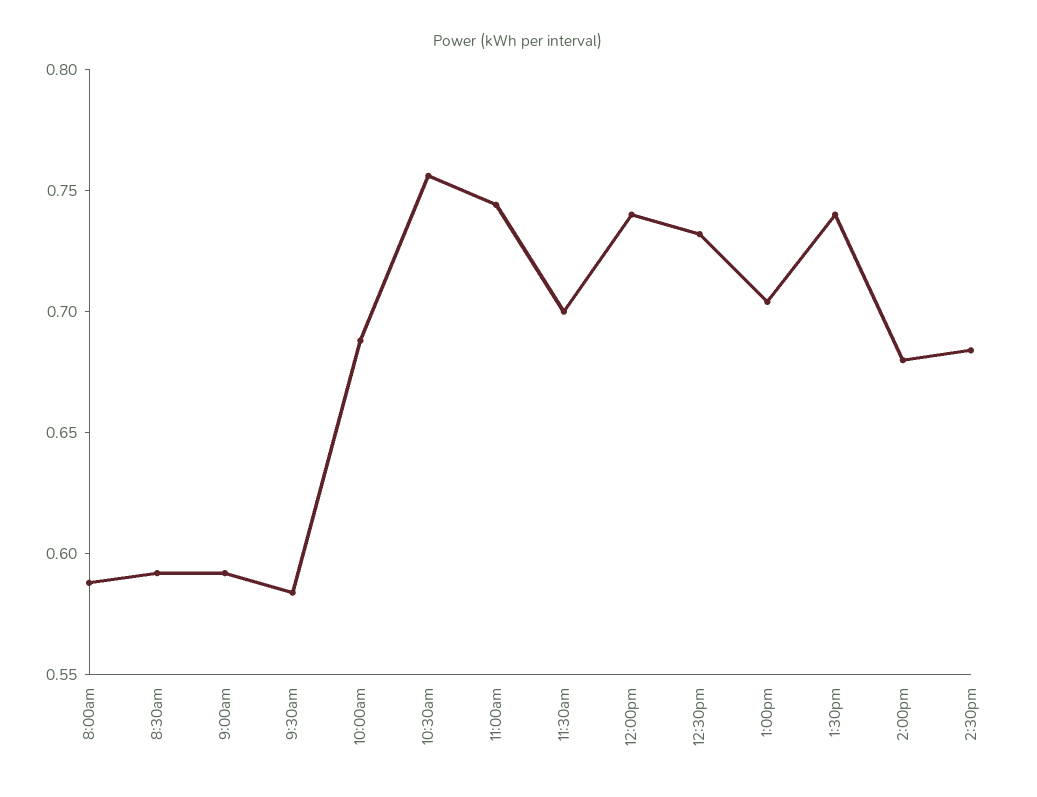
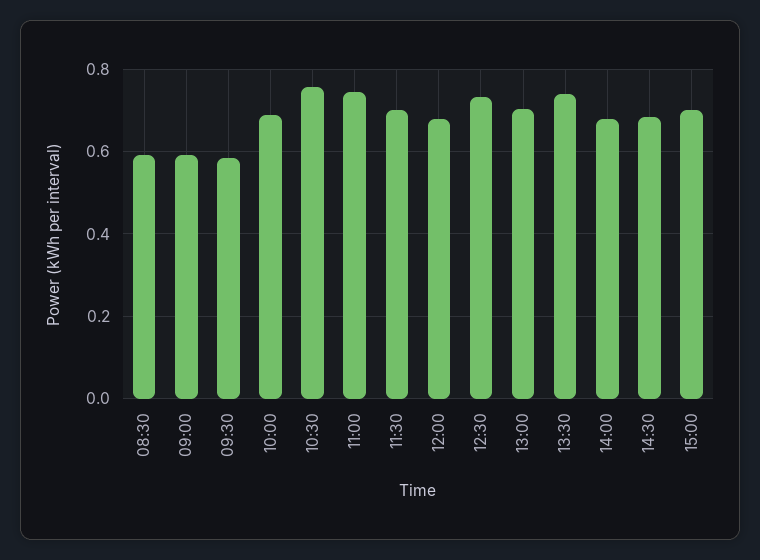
8:00am: 0.59 -> none
12:00pm: 0.74 -> 0.68
15:00: none -> 0.7

